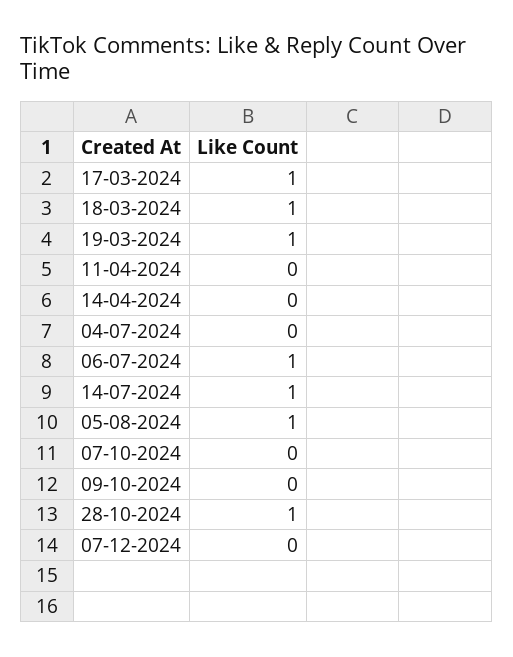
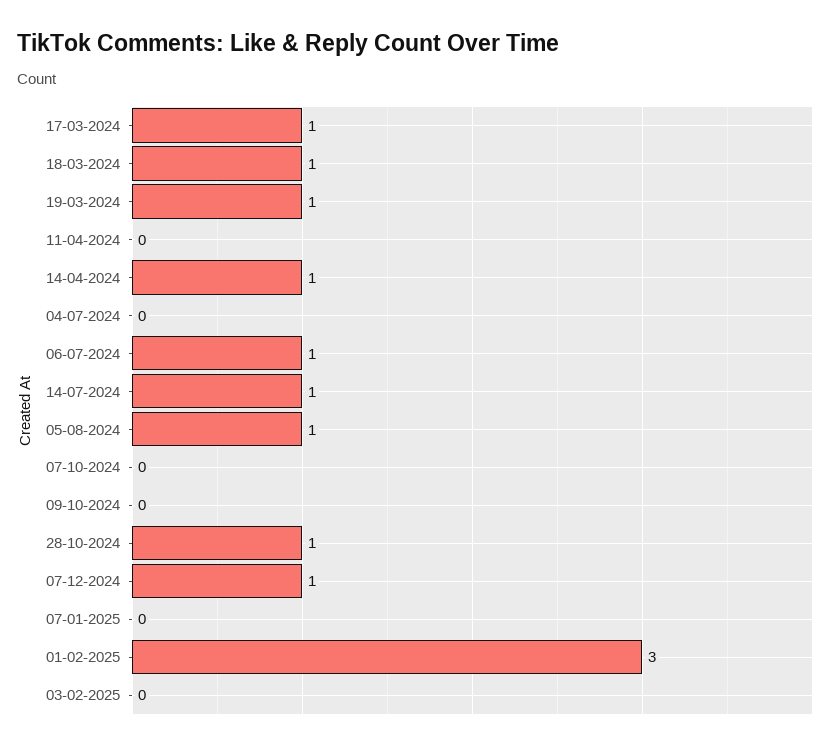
14-04-2024: 0 -> 1
07-12-2024: 0 -> 1
07-01-2025: none -> 0
01-02-2025: none -> 3
03-02-2025: none -> 0

